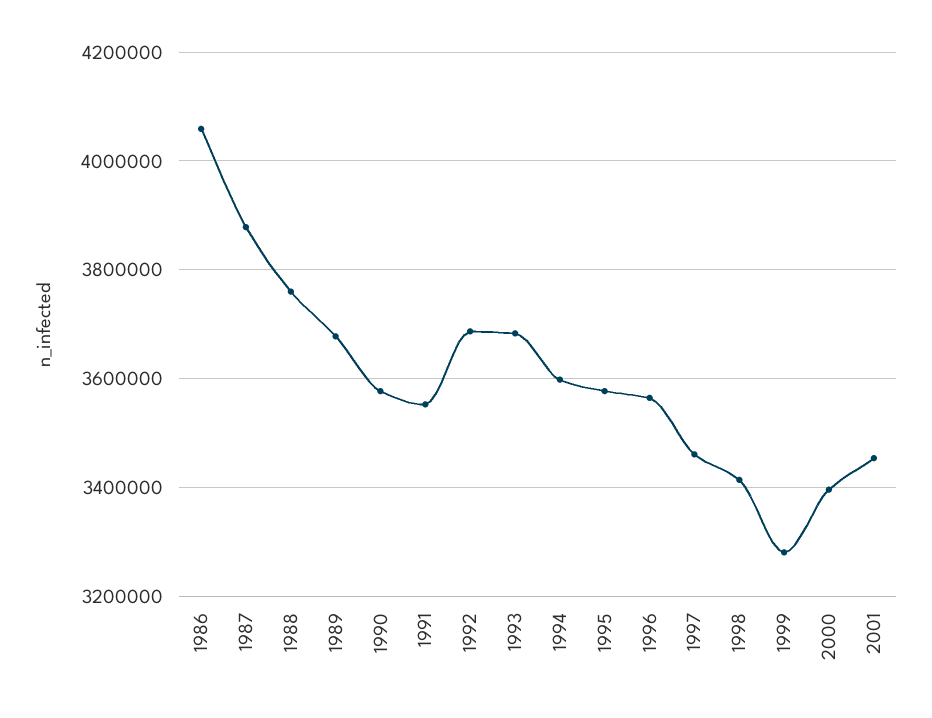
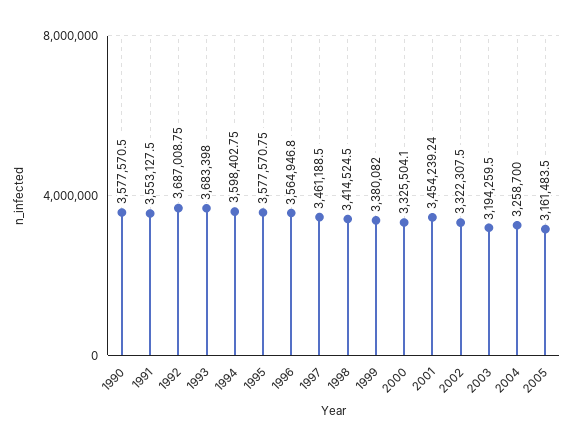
1986: 4060000 -> none
1987: 3880000 -> none
1988: 3760000 -> none
1989: 3680000 -> none
1999: 3280000 -> 3380082
2000: 3400000 -> 3325504.1
2002: none -> 3322307.5
2003: none -> 3194259.5
2004: none -> 3258700
2005: none -> 3161483.5

